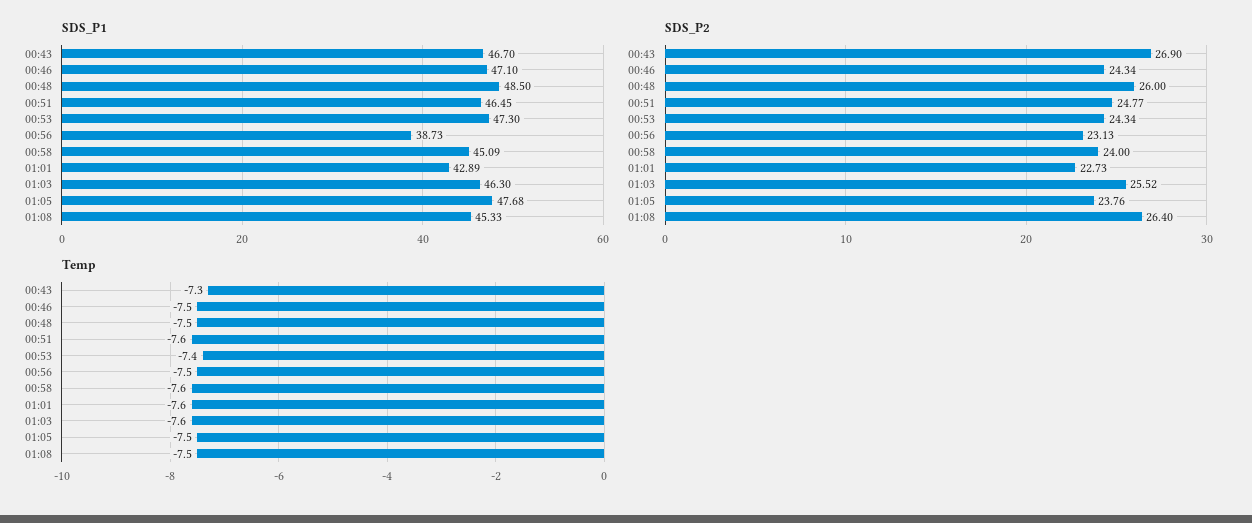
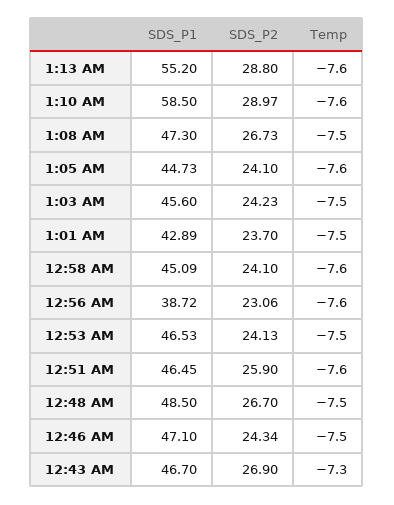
SDS_P1, 00:53: 47.3 -> 46.53
SDS_P1, 00:56: 38.73 -> 38.72
SDS_P1, 01:03: 46.3 -> 45.6
SDS_P1, 01:05: 47.68 -> 44.73
SDS_P1, 01:08: 45.33 -> 47.3
SDS_P2, 00:48: 26 -> 26.7
SDS_P2, 00:51: 24.77 -> 25.9
SDS_P2, 00:53: 24.34 -> 24.13
SDS_P2, 00:56: 23.13 -> 23.06
SDS_P2, 00:58: 24 -> 24.1
SDS_P2, 01:01: 22.73 -> 23.7
SDS_P2, 01:03: 25.52 -> 24.23
SDS_P2, 01:05: 23.76 -> 24.1
SDS_P2, 01:08: 26.4 -> 26.73
Temp, 00:53: -7.4 -> -7.5
Temp, 00:56: -7.5 -> -7.6
Temp, 01:01: -7.6 -> -7.5
Temp, 01:03: -7.6 -> -7.5
Temp, 01:05: -7.5 -> -7.6
SDS_P1, 1:13 AM: none -> 55.2
SDS_P2, 1:13 AM: none -> 28.8
Temp, 1:13 AM: none -> -7.6
SDS_P1, 1:10 AM: none -> 58.5
SDS_P2, 1:10 AM: none -> 28.97
Temp, 1:10 AM: none -> -7.6

